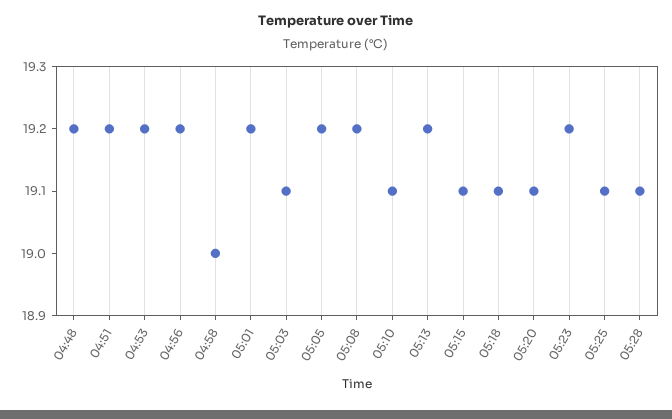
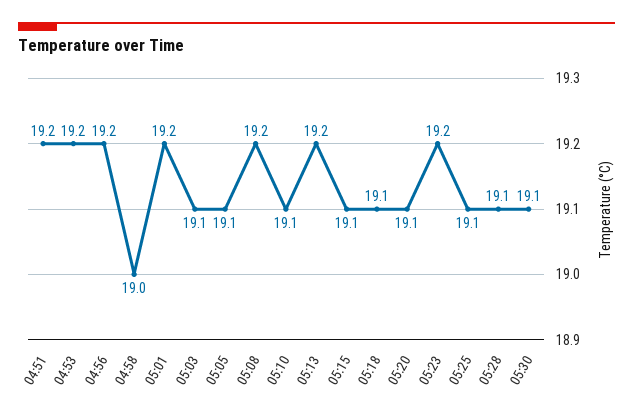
04:48: 19.2 -> none
05:05: 19.2 -> 19.1
05:30: none -> 19.1

